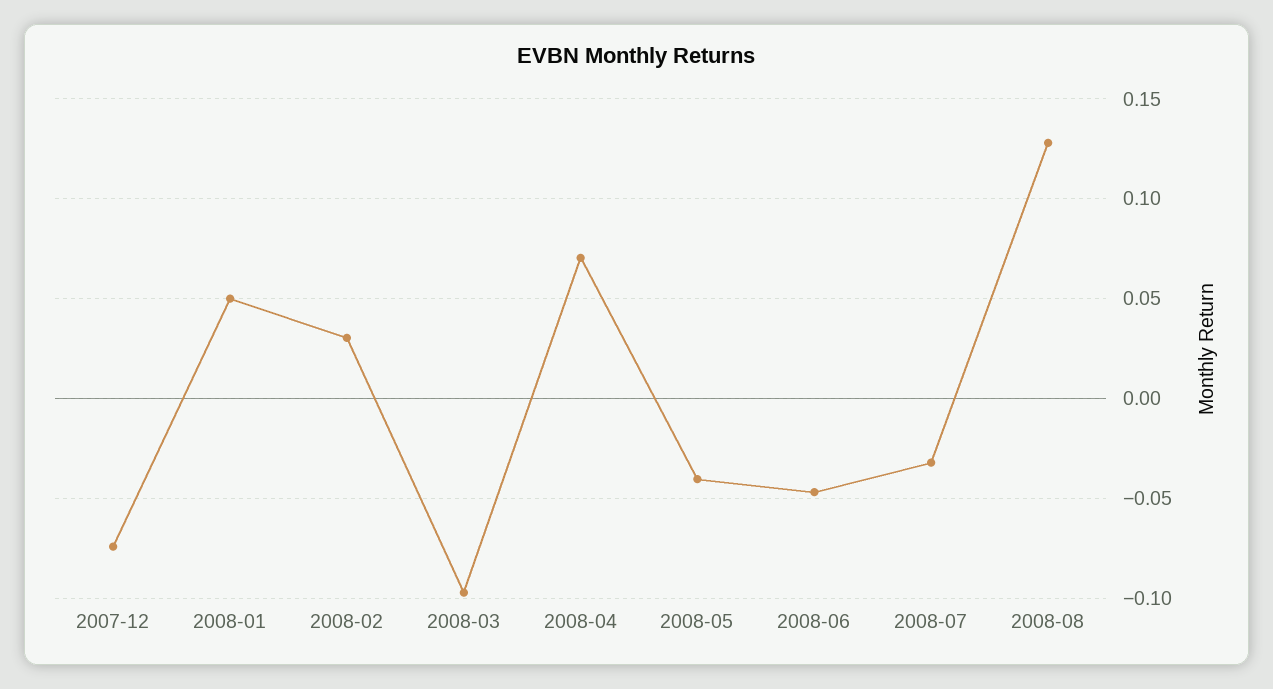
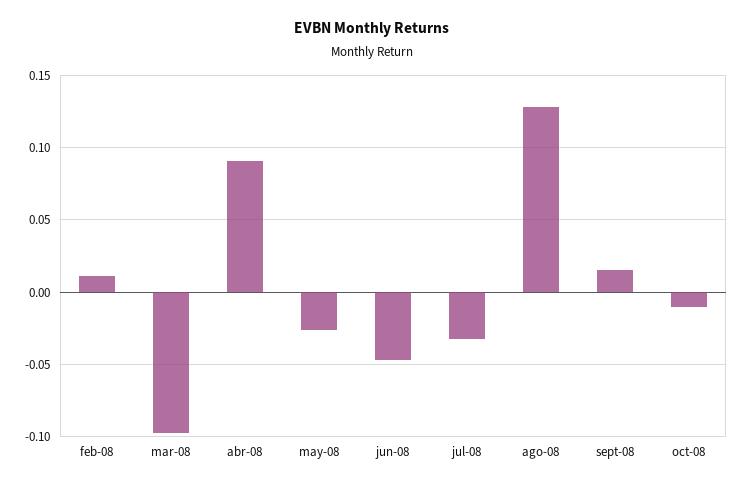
2007-12: -0.075 -> none
2008-01: 0.05 -> none
2008-02: 0.03 -> 0.01
2008-04: 0.07 -> 0.09
2008-05: -0.04 -> -0.025
sept-08: none -> 0.015
oct-08: none -> -0.01

